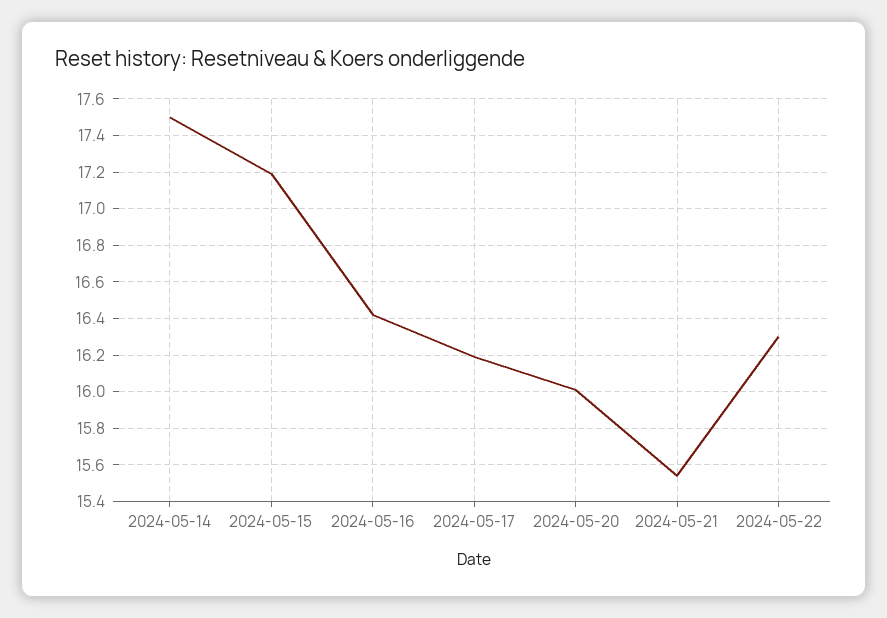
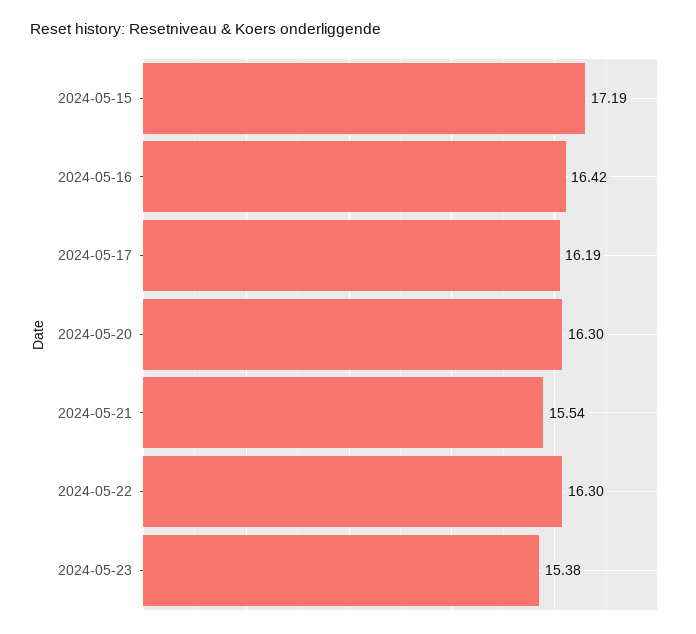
2024-05-14: 17.5 -> none
2024-05-20: 16 -> 16.3
2024-05-23: none -> 15.38

